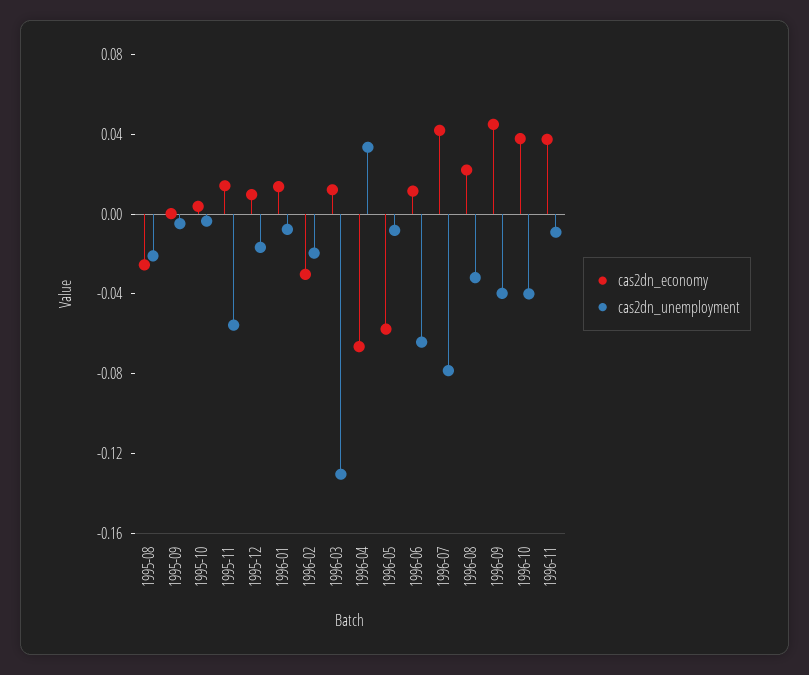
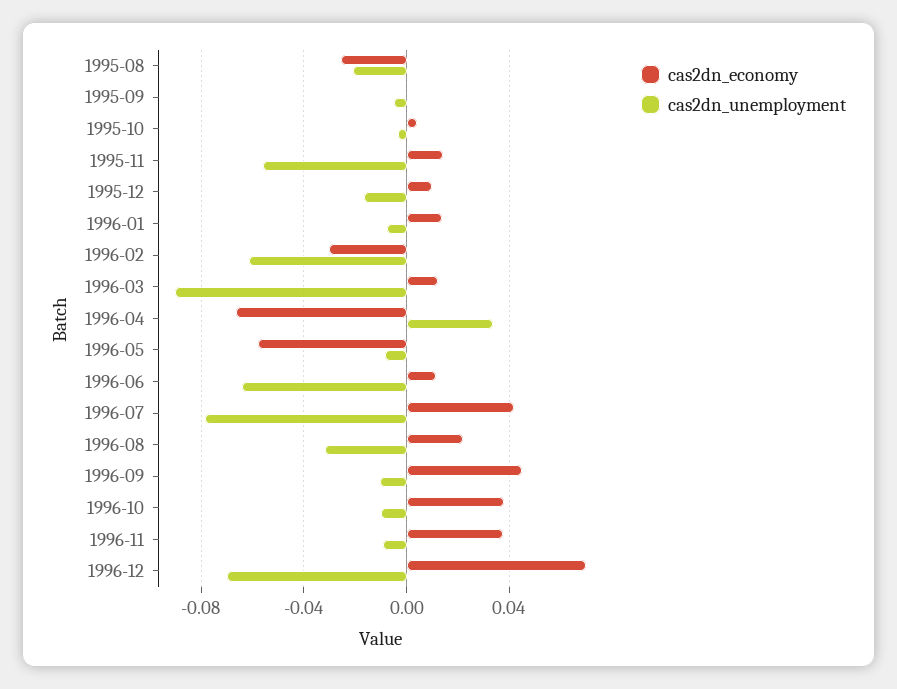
cas2dn_unemployment, 1996-02: -0.02 -> -0.06
cas2dn_unemployment, 1996-03: -0.13 -> -0.09
cas2dn_unemployment, 1996-09: -0.04 -> -0.01
cas2dn_unemployment, 1996-10: -0.04 -> -0.01
cas2dn_economy, 1996-12: none -> 0.07
cas2dn_unemployment, 1996-12: none -> -0.07

